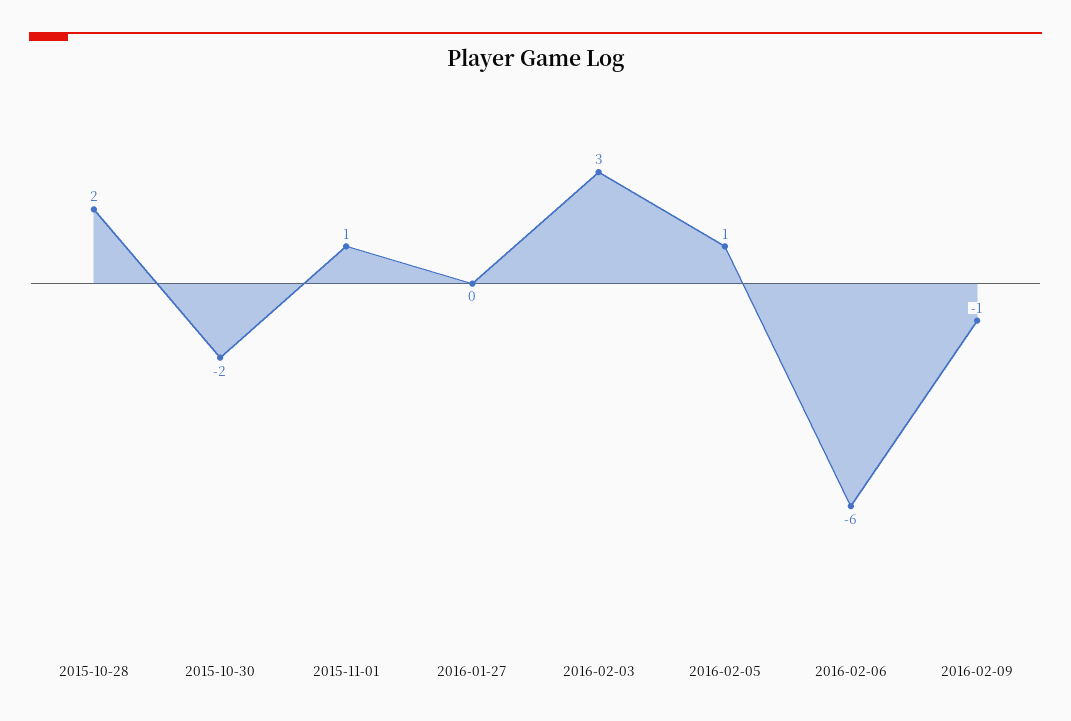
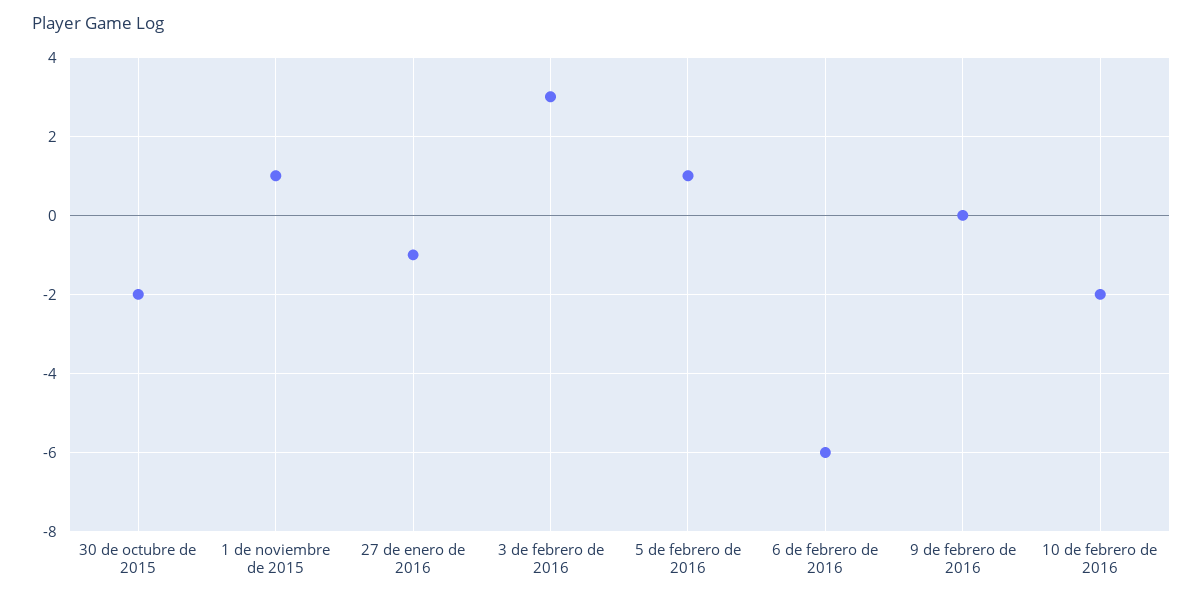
2015-10-28: 2 -> none
2016-01-27: 0 -> -1
2016-02-09: -1 -> 0
10 de febrero de 2016: none -> -2

